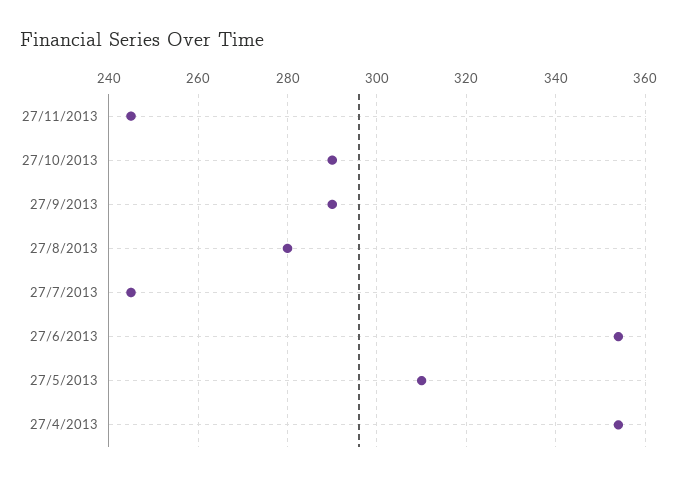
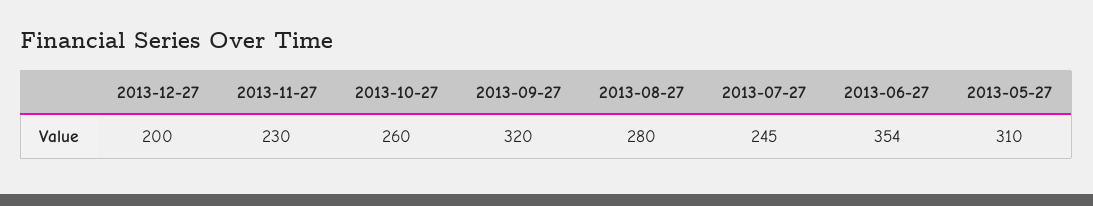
27/11/2013: 245 -> 230
27/10/2013: 290 -> 260
27/9/2013: 290 -> 320
27/4/2013: 355 -> none
2013-12-27: none -> 200

